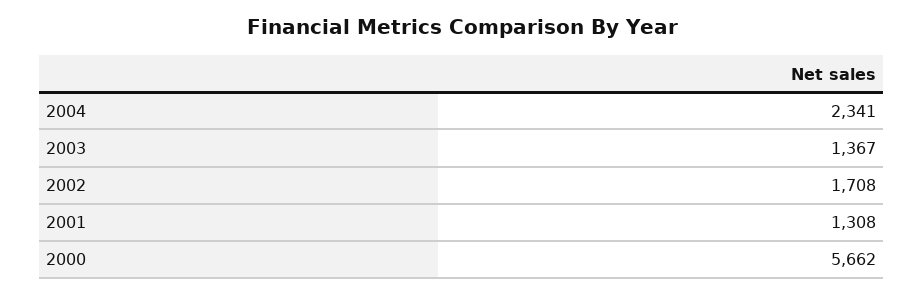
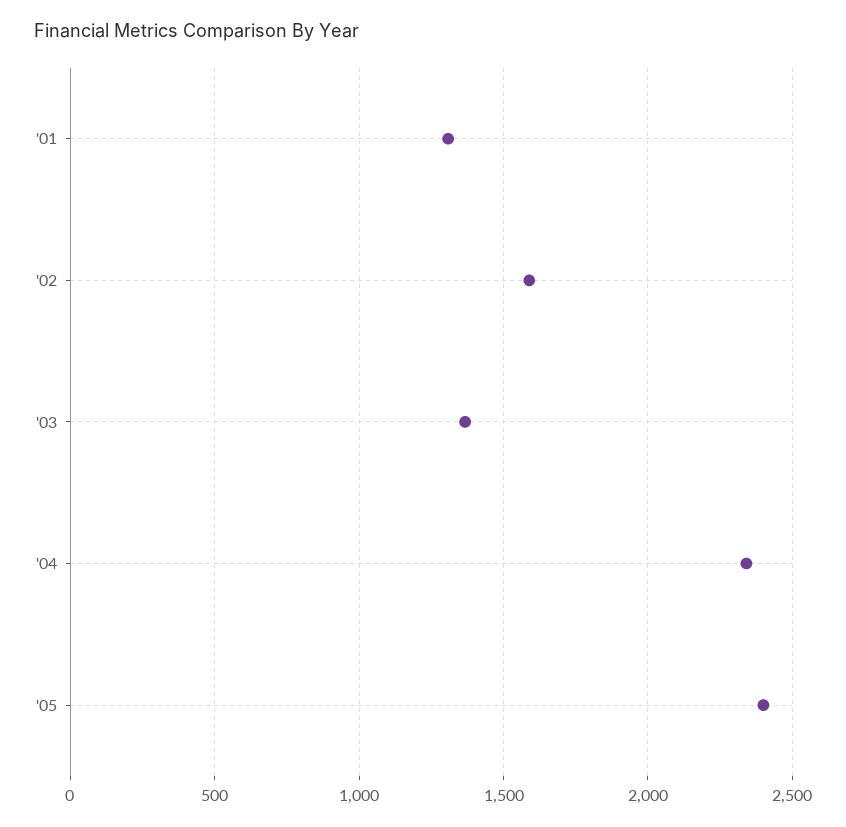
2002: 1708 -> 1600
2000: 5662 -> none
'05: none -> 2400

